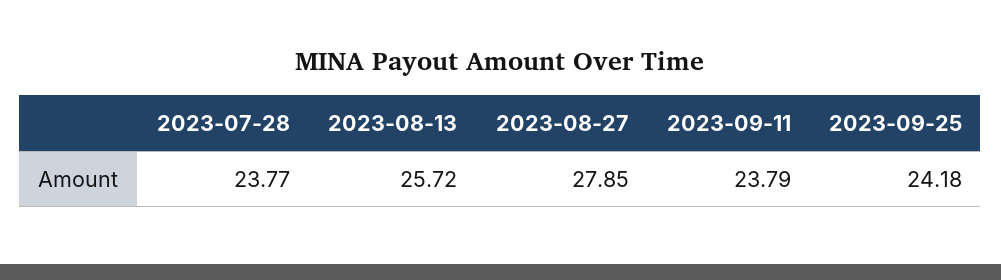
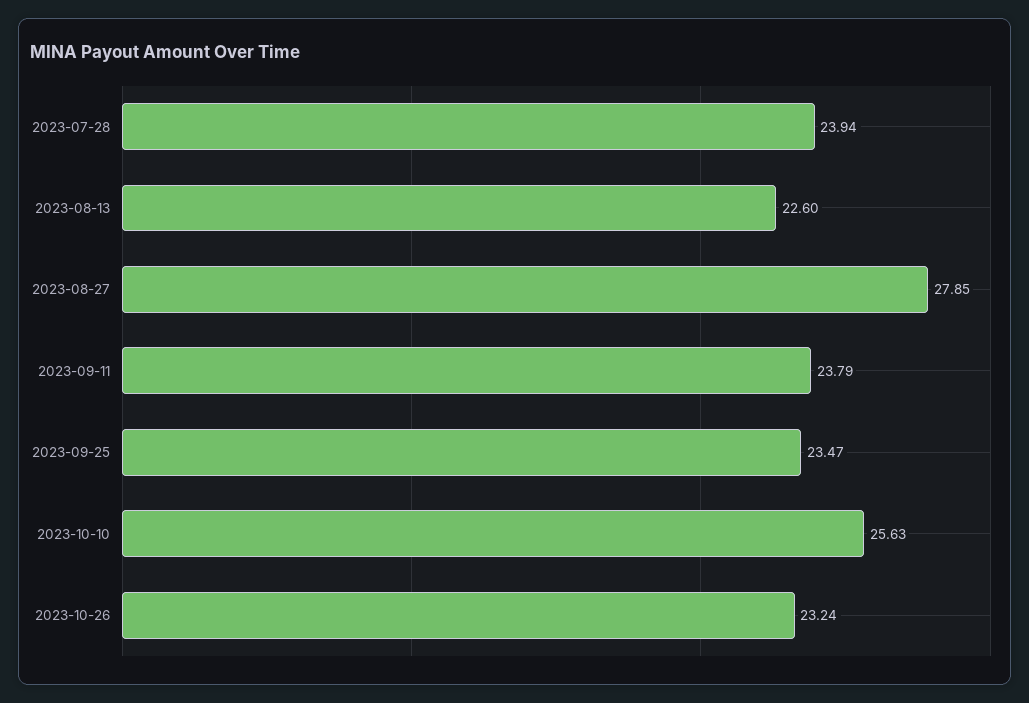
2023-07-28: 23.77 -> 23.94
2023-08-13: 25.72 -> 22.6
2023-09-25: 24.18 -> 23.47
2023-10-10: none -> 25.63
2023-10-26: none -> 23.24

